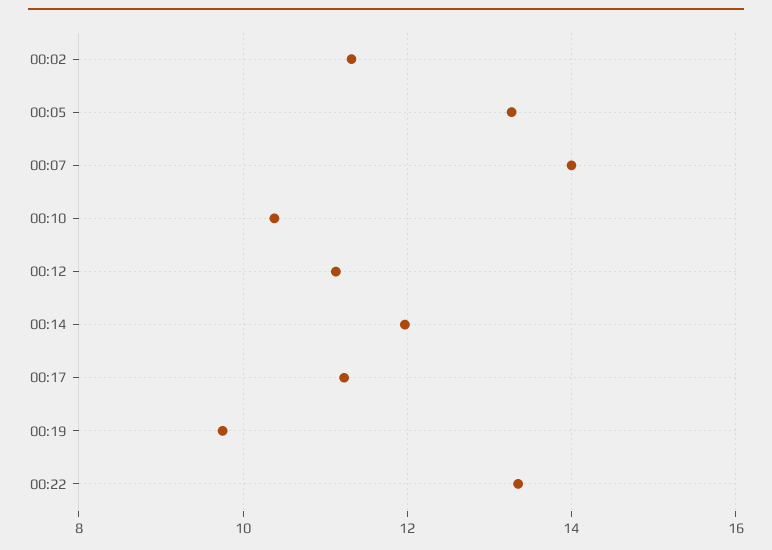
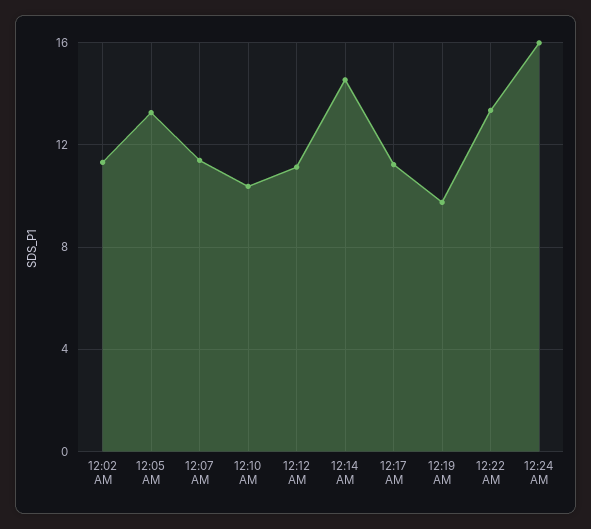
00:07: 14 -> 11.5
00:14: 12 -> 14.5
12:24 AM: none -> 16

